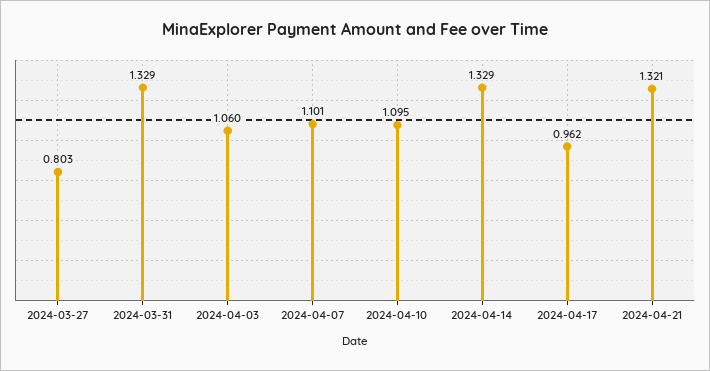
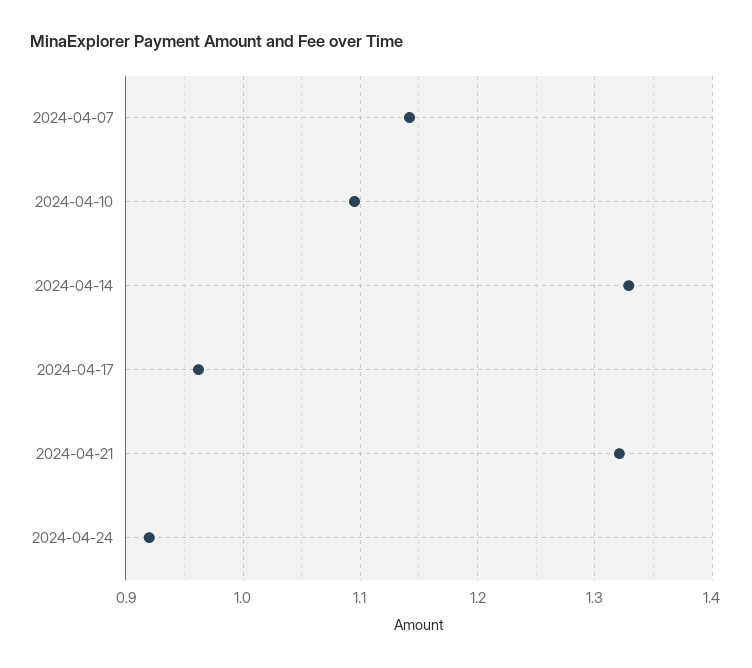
2024-03-27: 0.803 -> none
2024-03-31: 1.329 -> none
2024-04-03: 1.06 -> none
2024-04-07: 1.101 -> 1.14
2024-04-24: none -> 0.92

